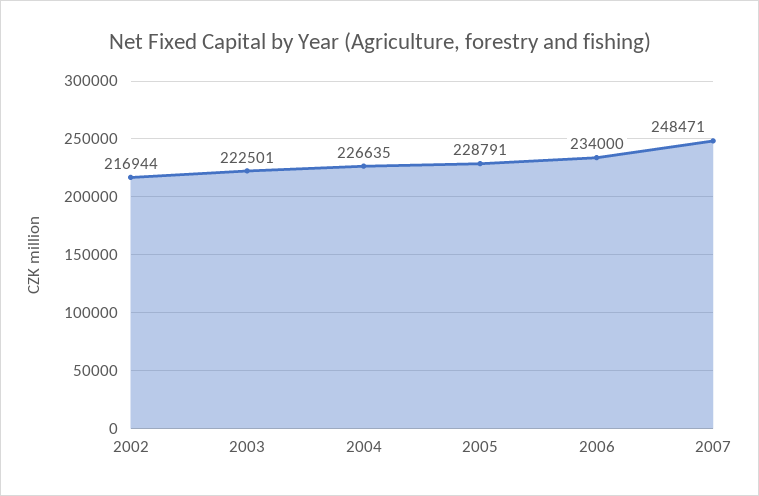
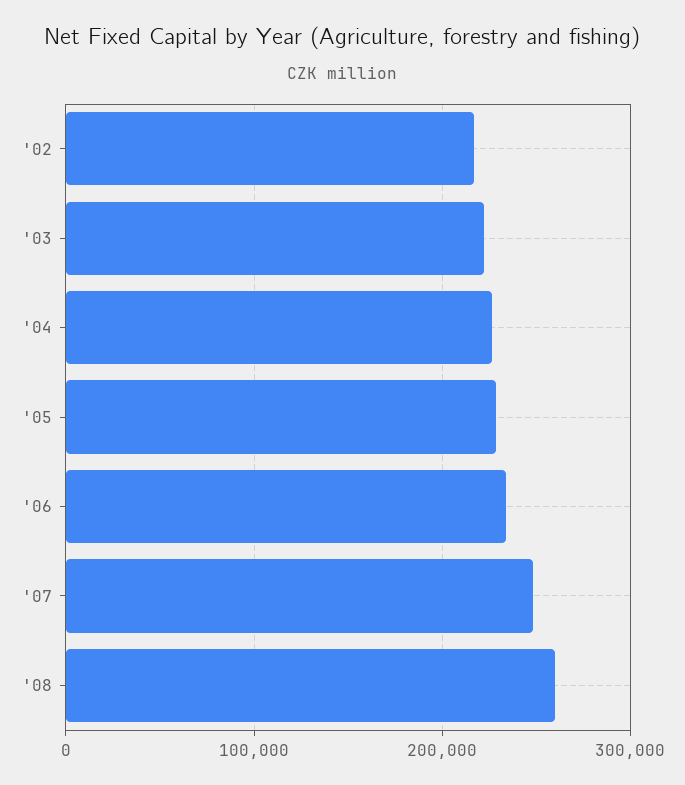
'08: none -> 260000

